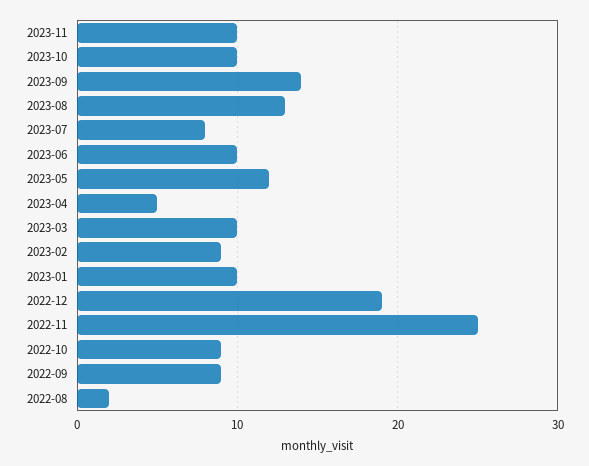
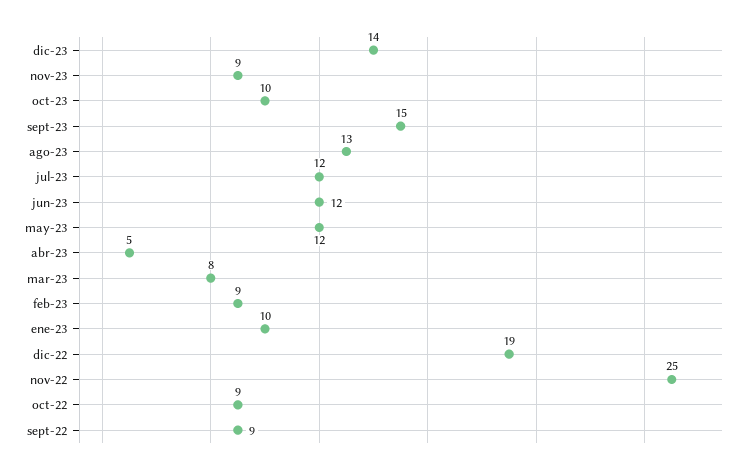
2023-11: 10 -> 9
2023-09: 14 -> 15
2023-07: 8 -> 12
2023-06: 10 -> 12
2023-03: 10 -> 8
2022-08: 2 -> none
dic-23: none -> 14

